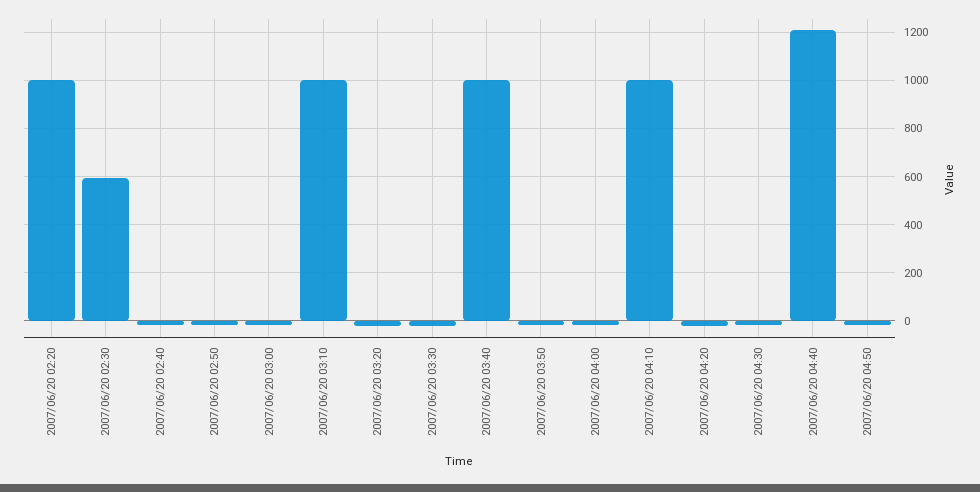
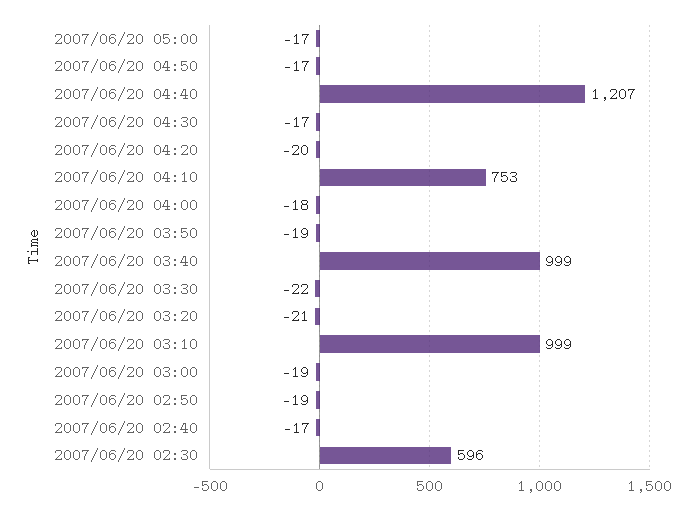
2007/06/20 02:20: 1000 -> none
2007/06/20 04:10: 1000 -> 753
2007/06/20 05:00: none -> -17

